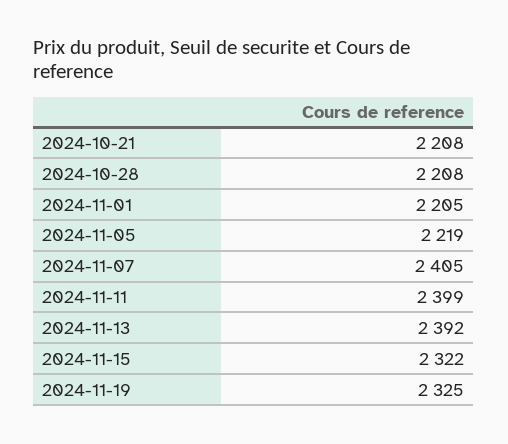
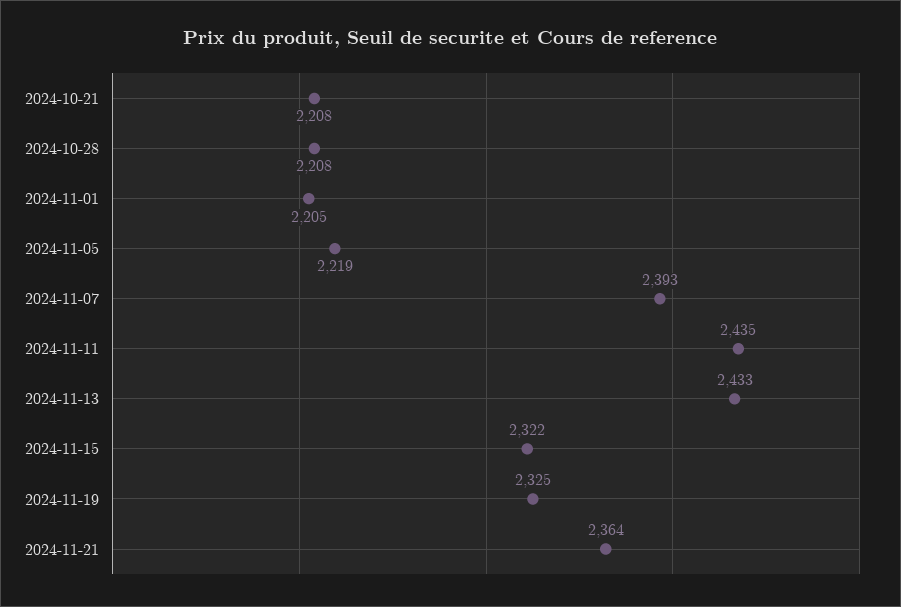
2024-11-07: 2405 -> 2393
2024-11-11: 2399 -> 2435
2024-11-13: 2392 -> 2433
2024-11-21: none -> 2364

